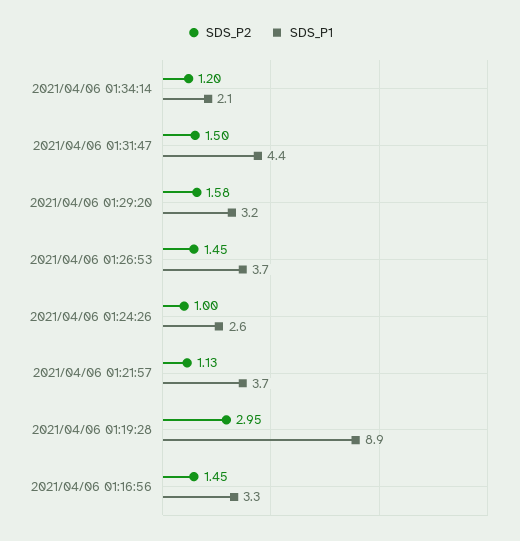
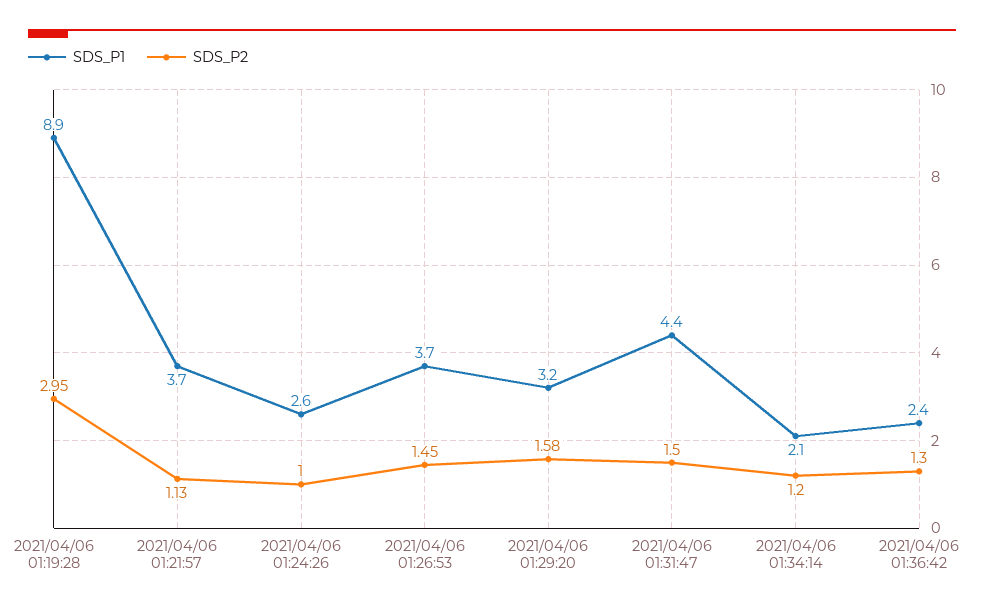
SDS_P2, 2021/04/06 01:16:56: 1.45 -> none
SDS_P1, 2021/04/06 01:16:56: 3.3 -> none
SDS_P1, 2021/04/06 01:36:42: none -> 2.4
SDS_P2, 2021/04/06 01:36:42: none -> 1.3

